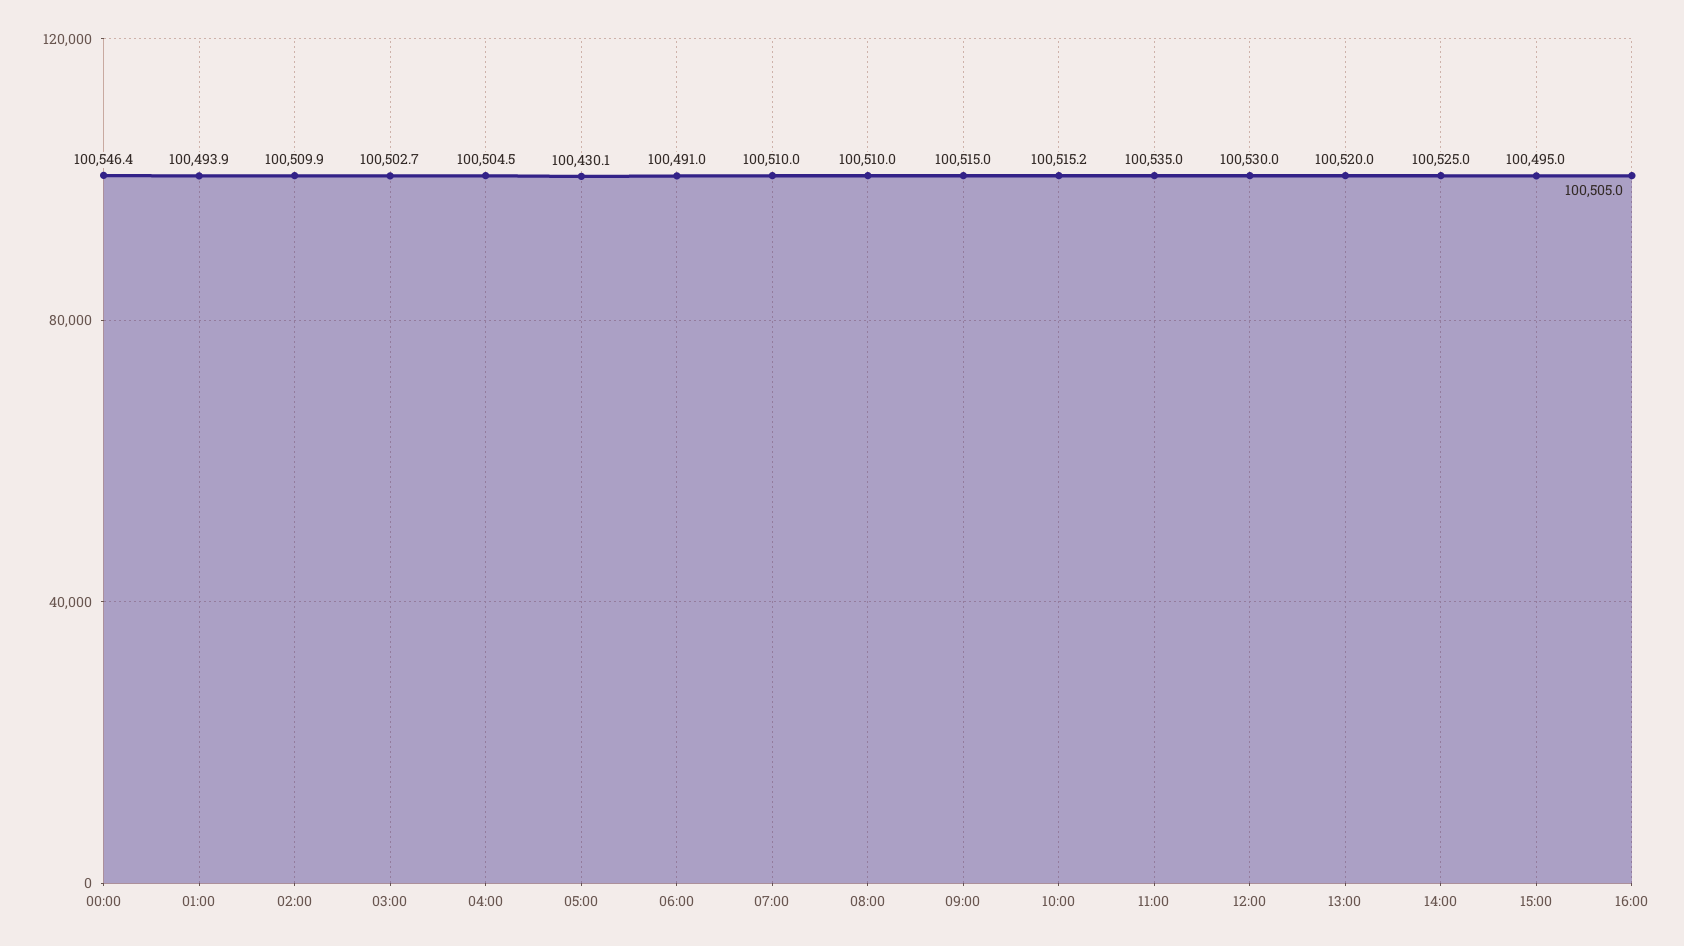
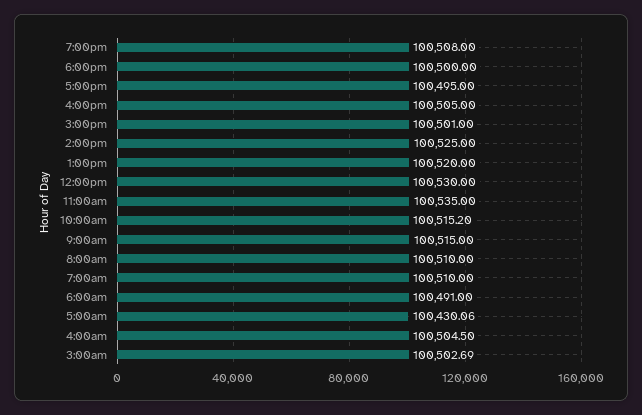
00:00: 100546.4 -> none
01:00: 100493.9 -> none
02:00: 100509.9 -> none
15:00: 100495 -> 100501
7:00pm: none -> 100508
6:00pm: none -> 100500
5:00pm: none -> 100495

